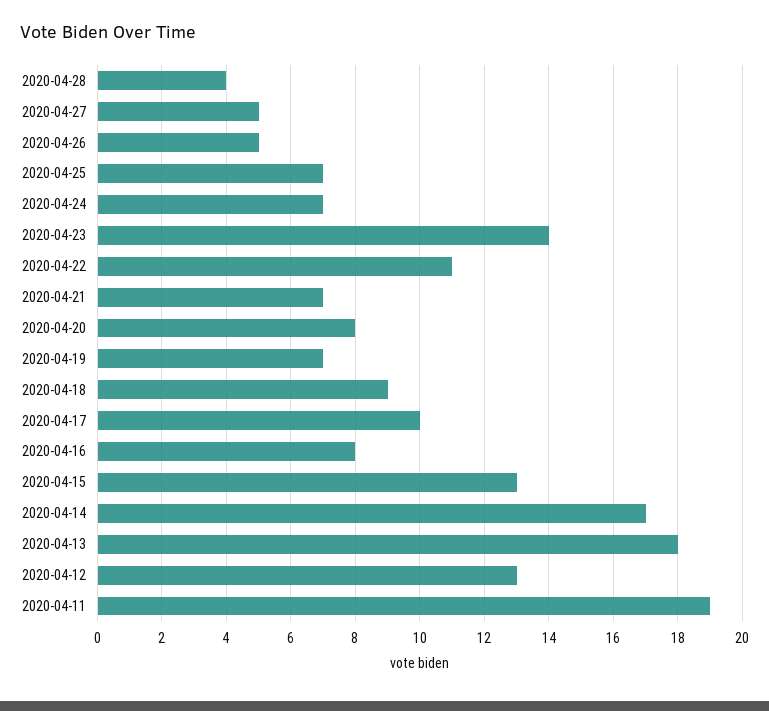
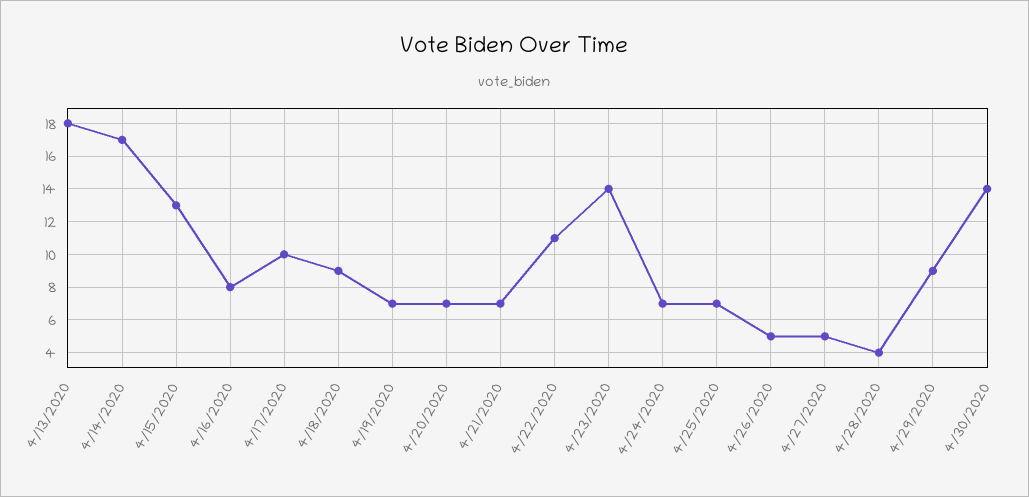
2020-04-20: 8 -> 7
2020-04-12: 13 -> none
2020-04-11: 19 -> none
4/29/2020: none -> 9
4/30/2020: none -> 14

